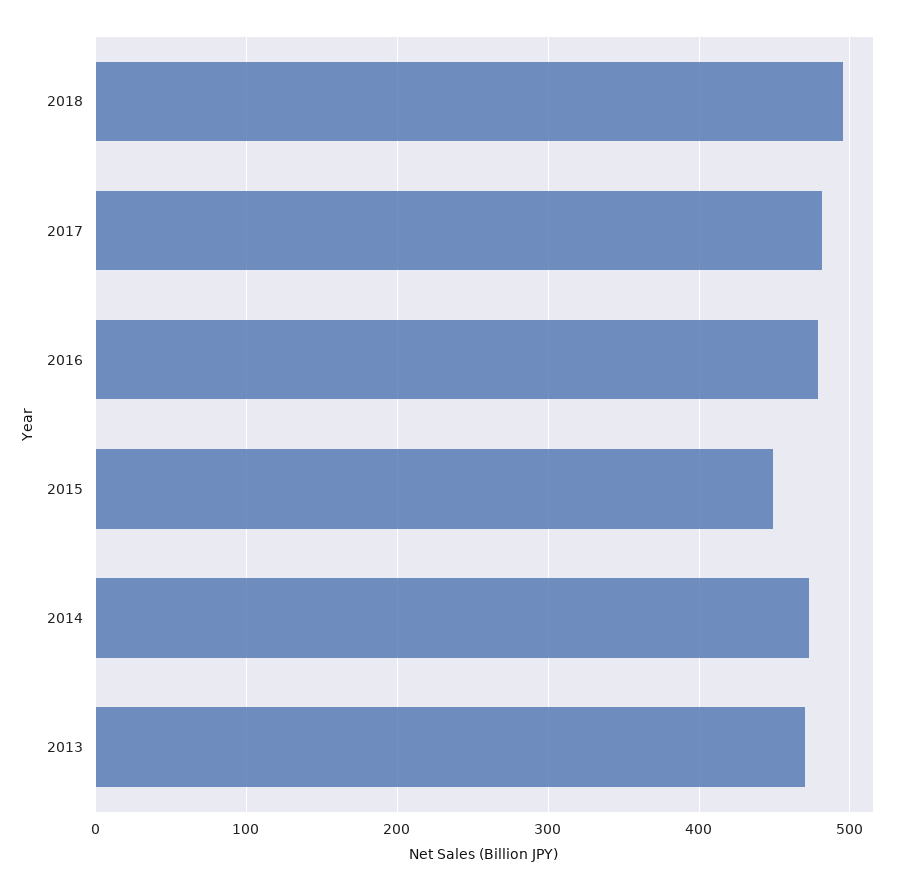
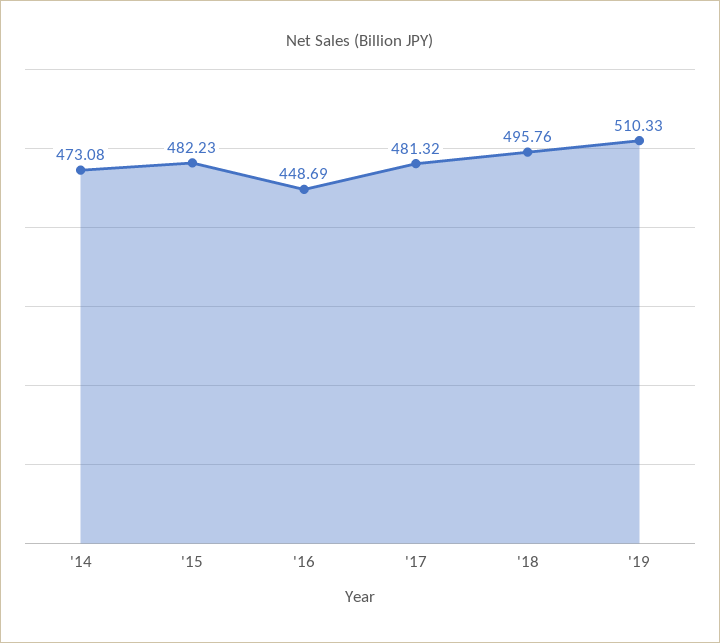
2016: 480 -> 448.69
2015: 450 -> 482.23
2013: 470 -> none
'19: none -> 510.33

